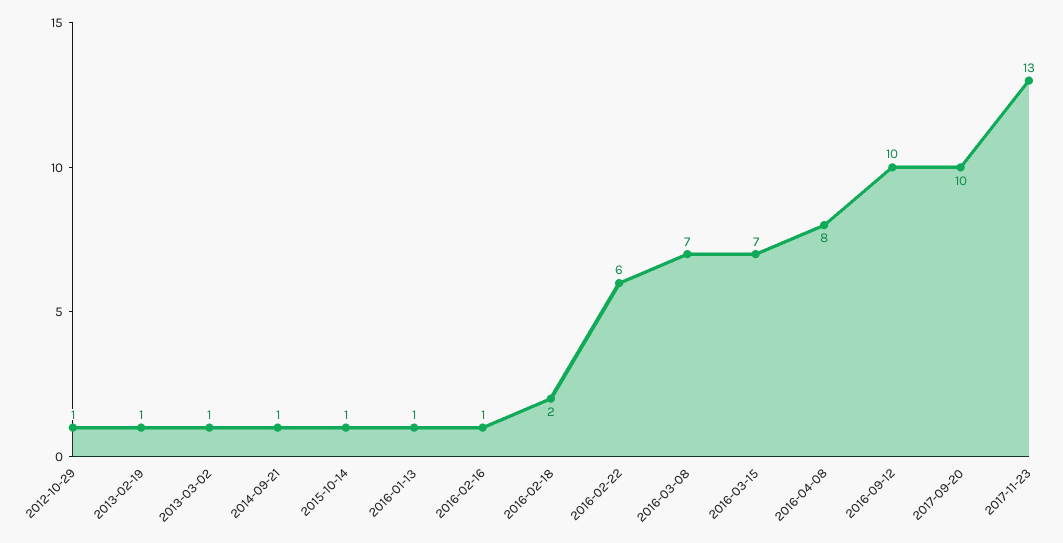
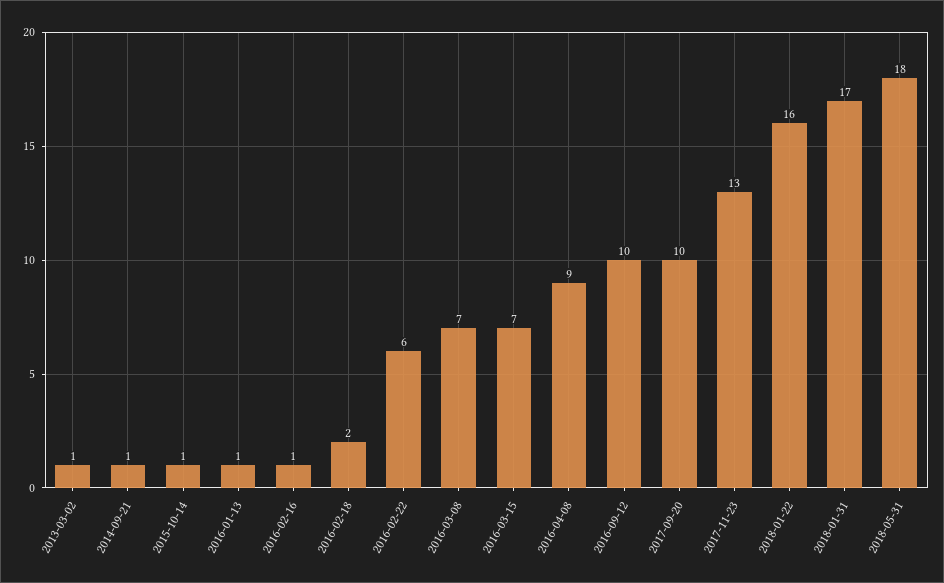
2012-10-29: 1 -> none
2013-02-19: 1 -> none
2016-04-08: 8 -> 9
2018-01-22: none -> 16
2018-01-31: none -> 17
2018-05-31: none -> 18

